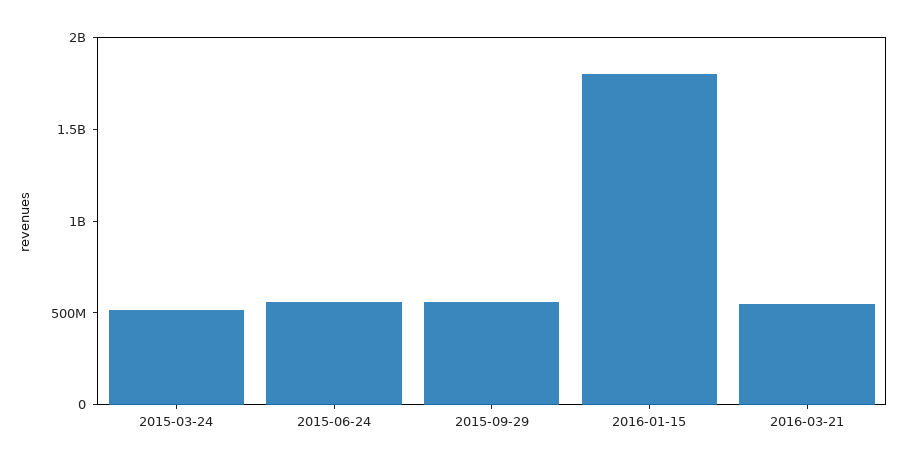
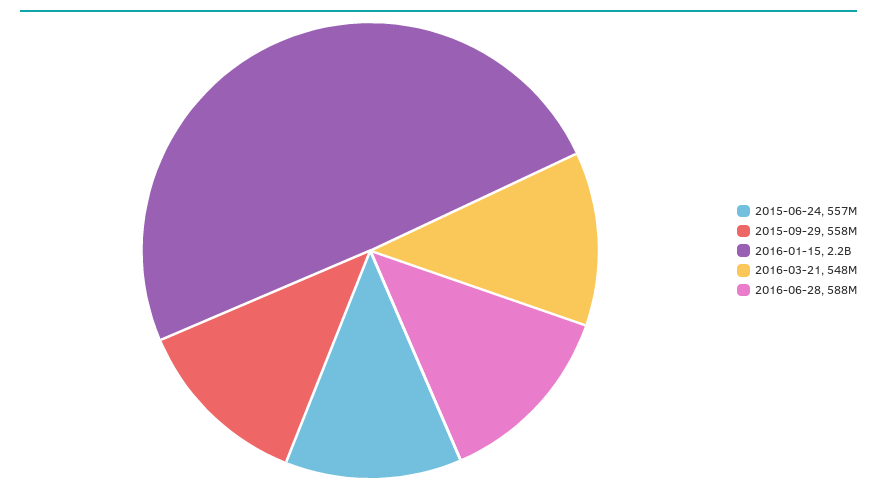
2015-03-24: 500000000 -> none
2016-01-15: 1800000000 -> 2200000000
2016-06-28: none -> 588000000

